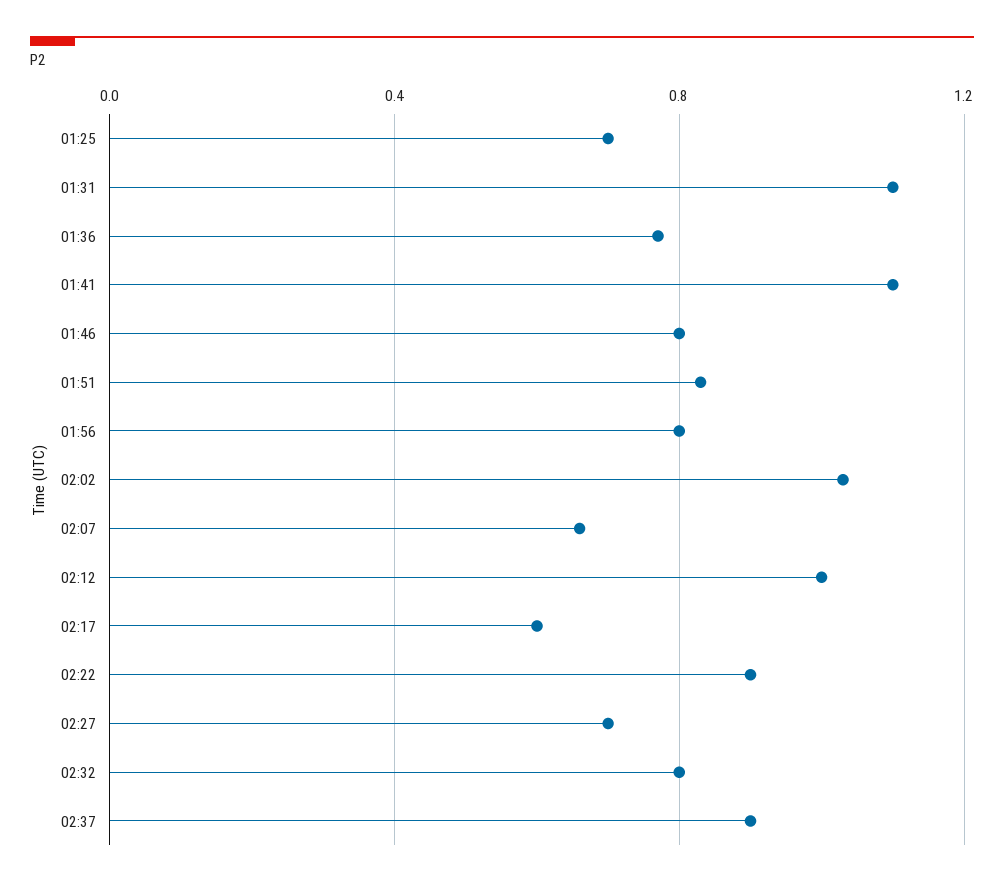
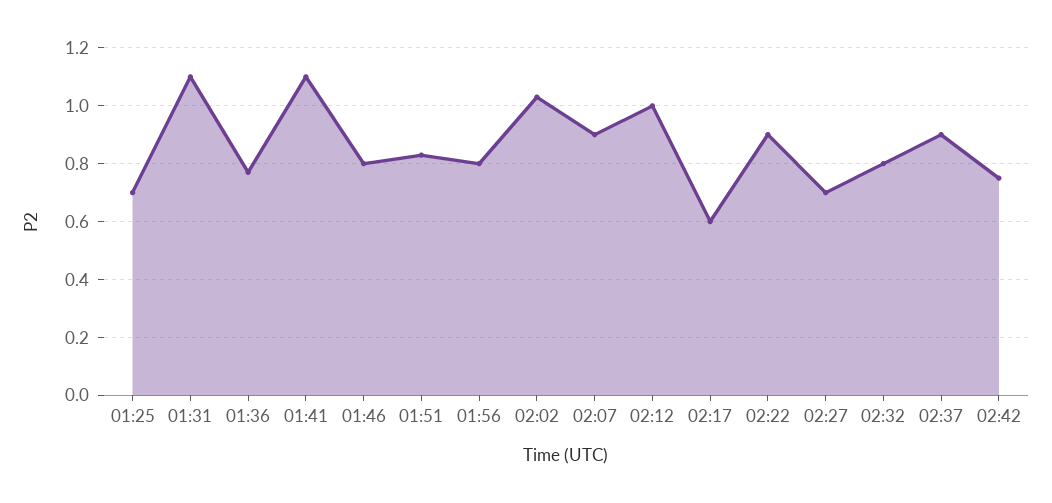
02:07: 0.65 -> 0.9
02:42: none -> 0.75

